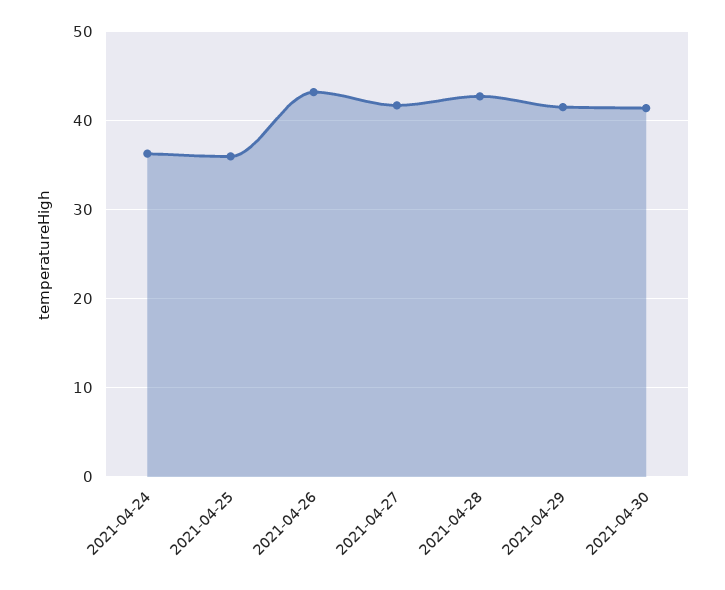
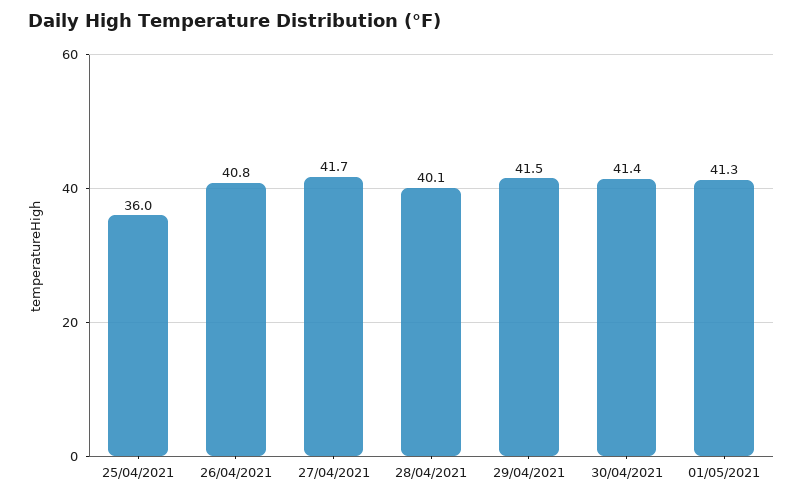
2021-04-24: 36 -> none
2021-04-26: 43 -> 40.8
2021-04-28: 43 -> 40.1
01/05/2021: none -> 41.3

